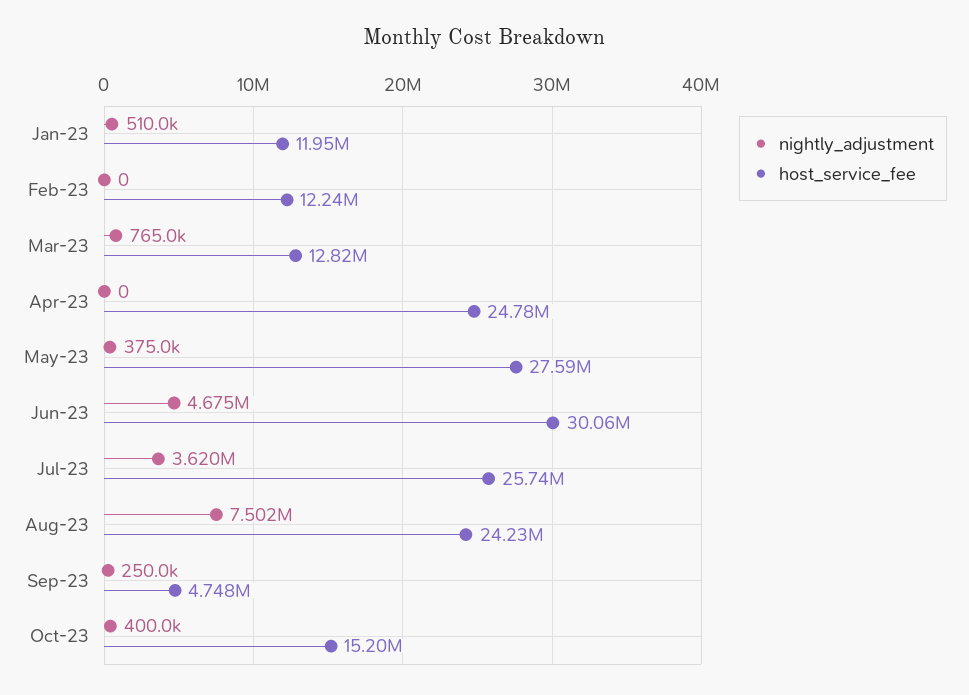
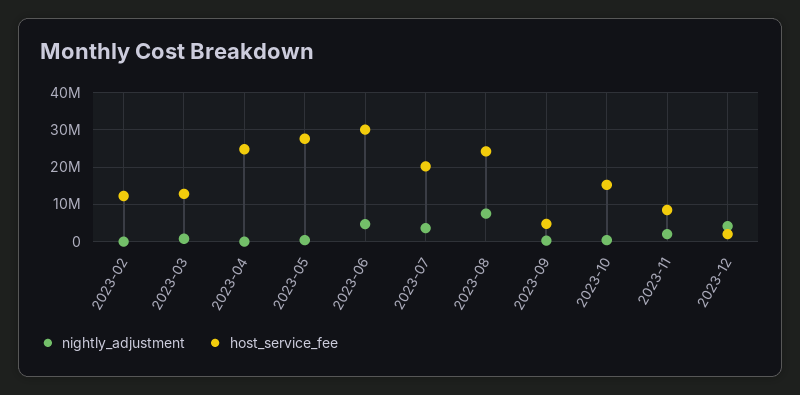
nightly_adjustment, Jan-23: 510000 -> none
host_service_fee, Jan-23: 11950000 -> none
host_service_fee, Jul-23: 25740000 -> 20000000
nightly_adjustment, 2023-11: none -> 2000000
host_service_fee, 2023-11: none -> 8000000
nightly_adjustment, 2023-12: none -> 4000000
host_service_fee, 2023-12: none -> 2000000

